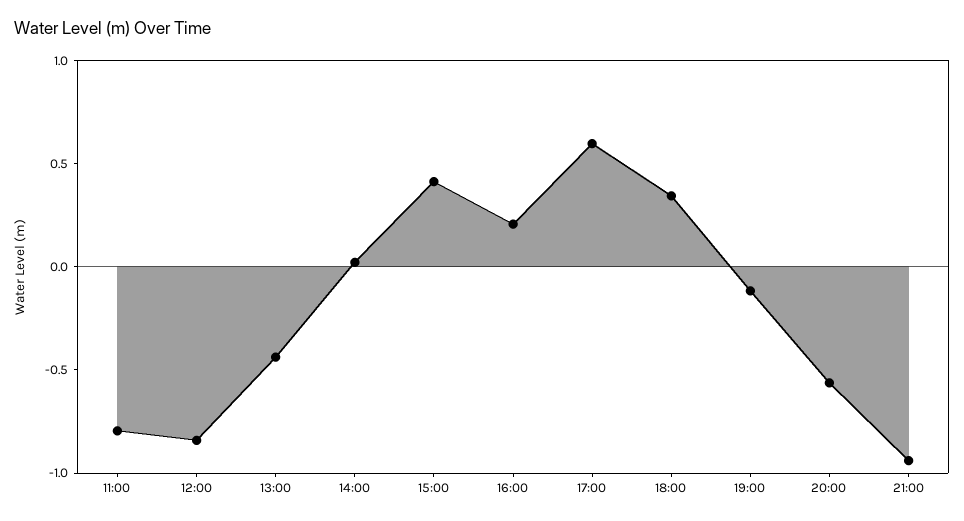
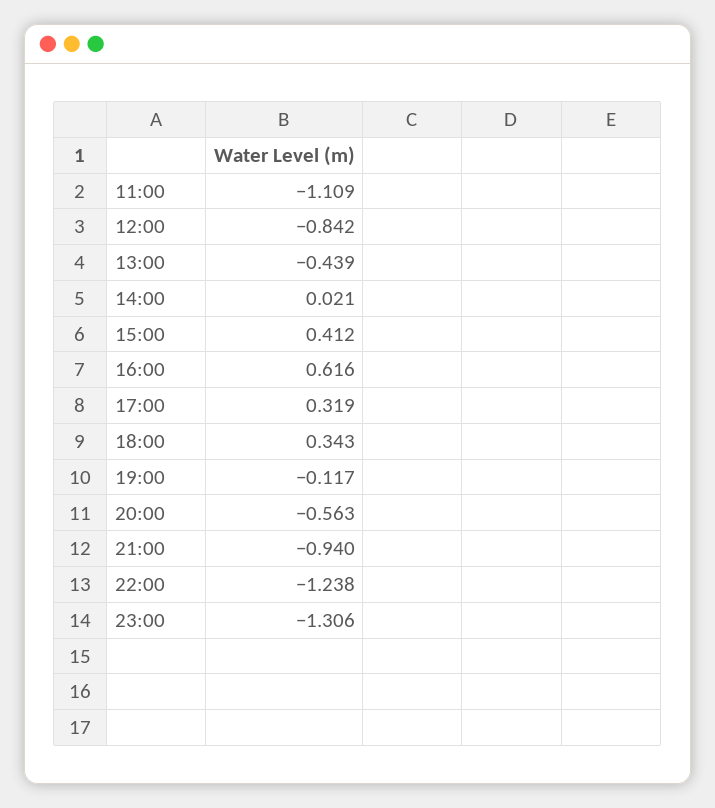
11:00: -0.8 -> -1.109
16:00: 0.2 -> 0.616
17:00: 0.6 -> 0.319
22:00: none -> -1.238
23:00: none -> -1.306

